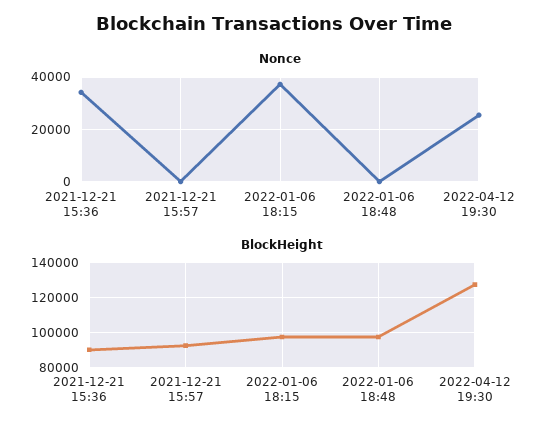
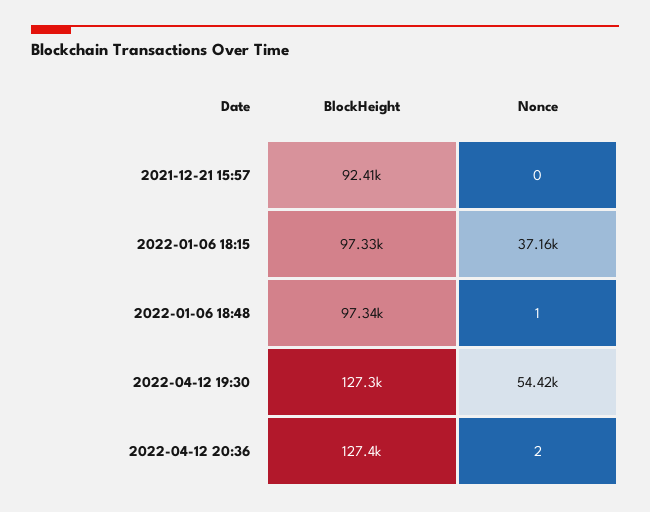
Nonce, 2021-12-21 15:36: 35000 -> none
Nonce, 2022-04-12 19:30: 25000 -> 54420
BlockHeight, 2021-12-21 15:36: 90000 -> none
BlockHeight, 2022-04-12 20:36: none -> 127400
Nonce, 2022-04-12 20:36: none -> 2

